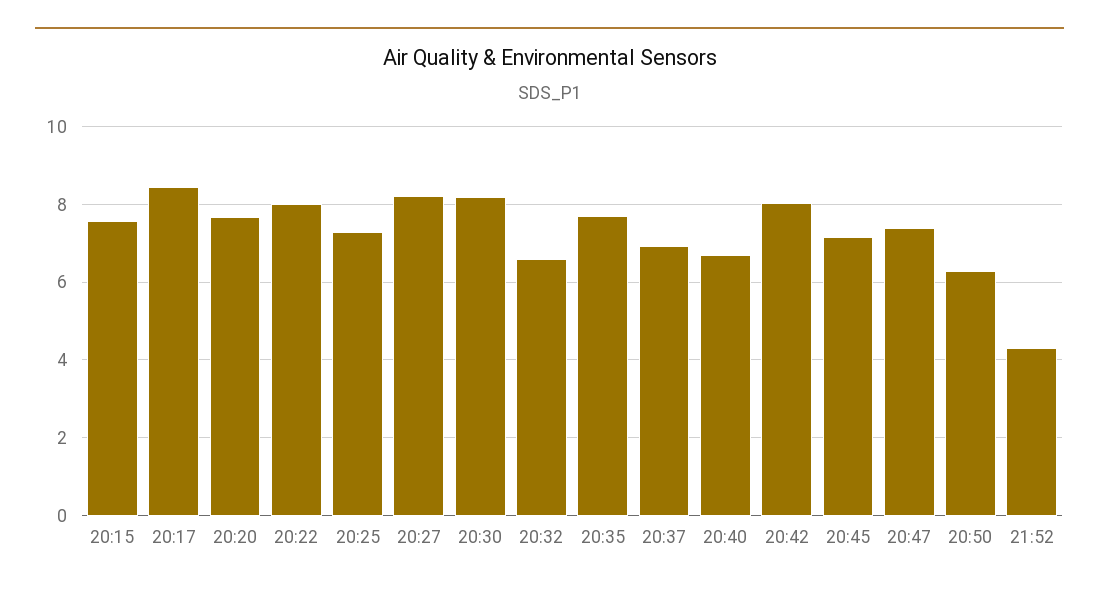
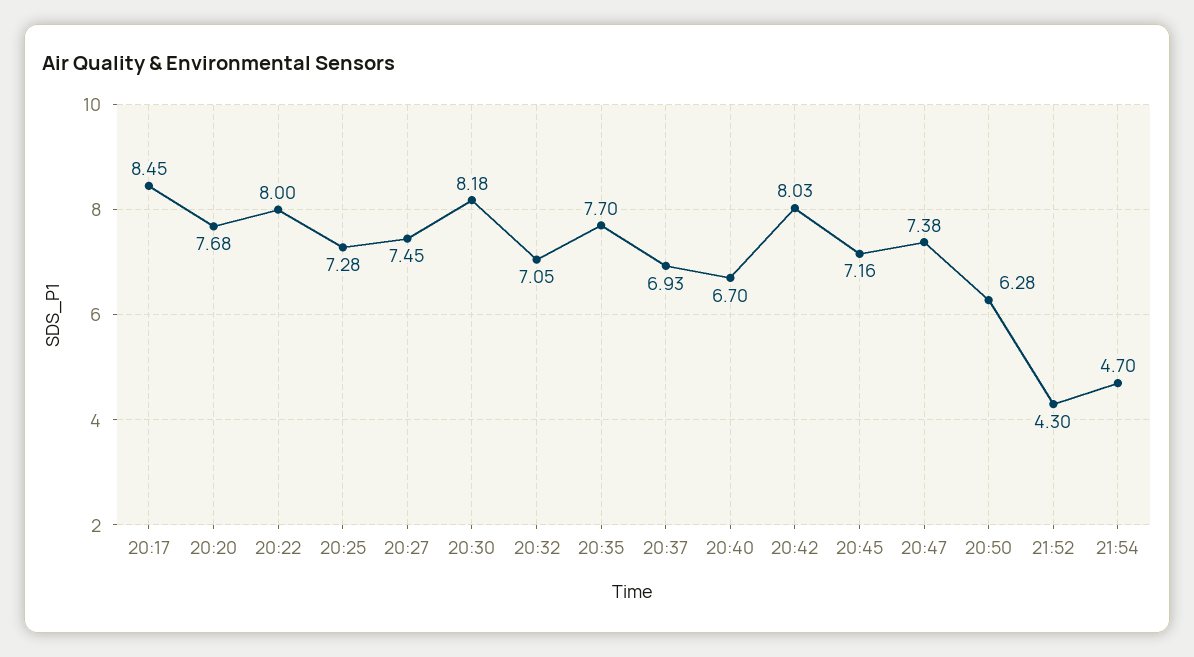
20:15: 7.6 -> none
20:27: 8.2 -> 7.45
20:32: 6.6 -> 7.05
21:54: none -> 4.7

